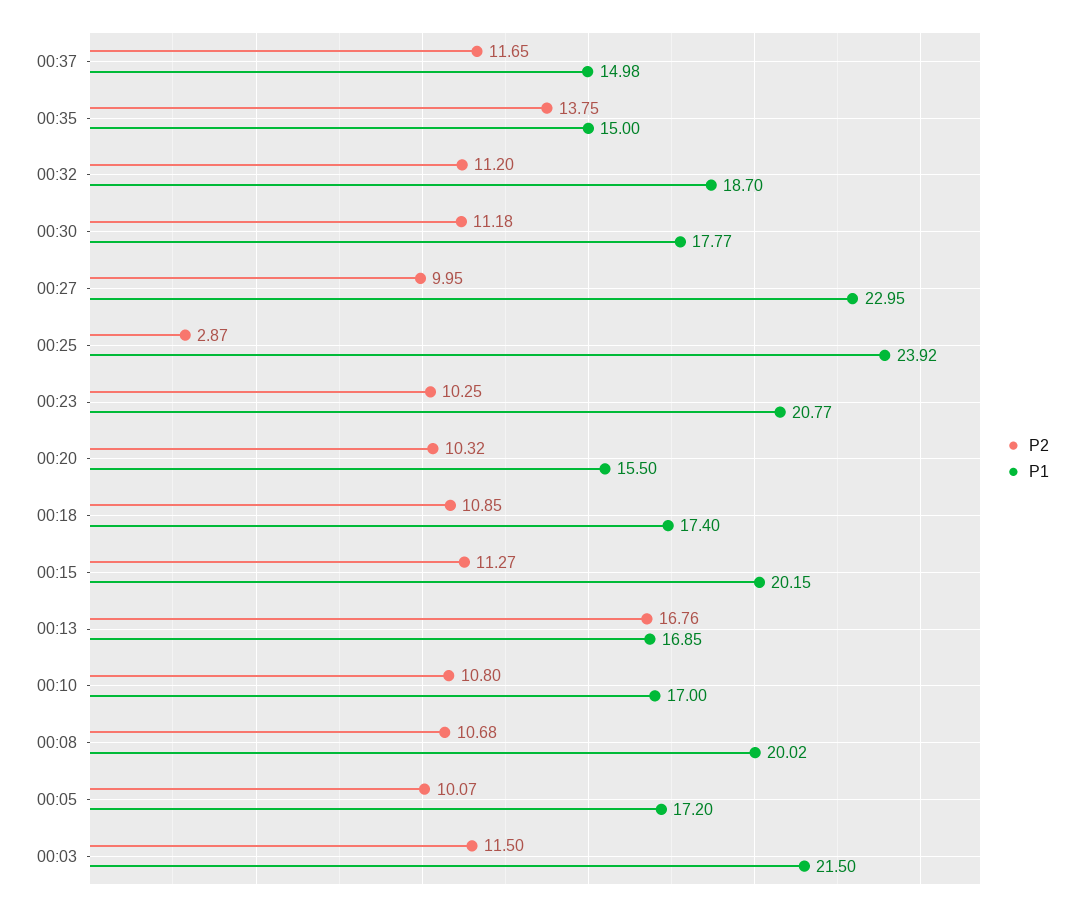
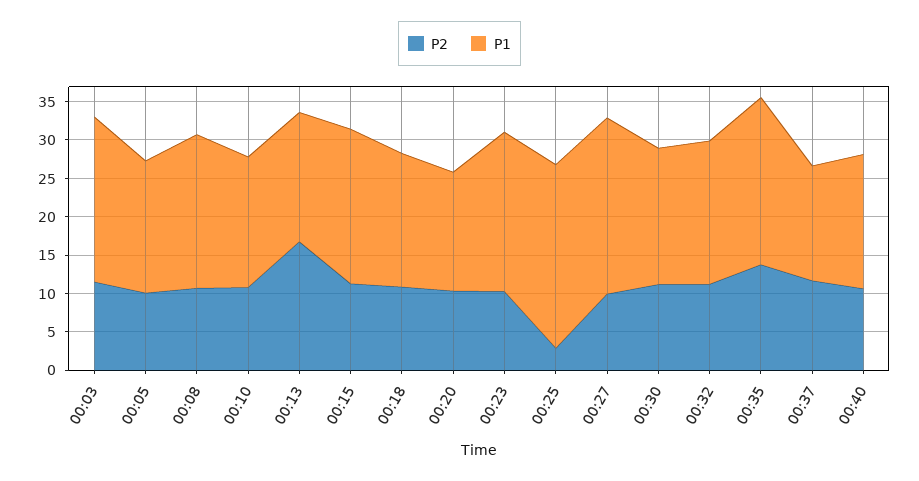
P1, 00:35: 15 -> 22.5
P2, 00:40: none -> 10
P1, 00:40: none -> 17.5

